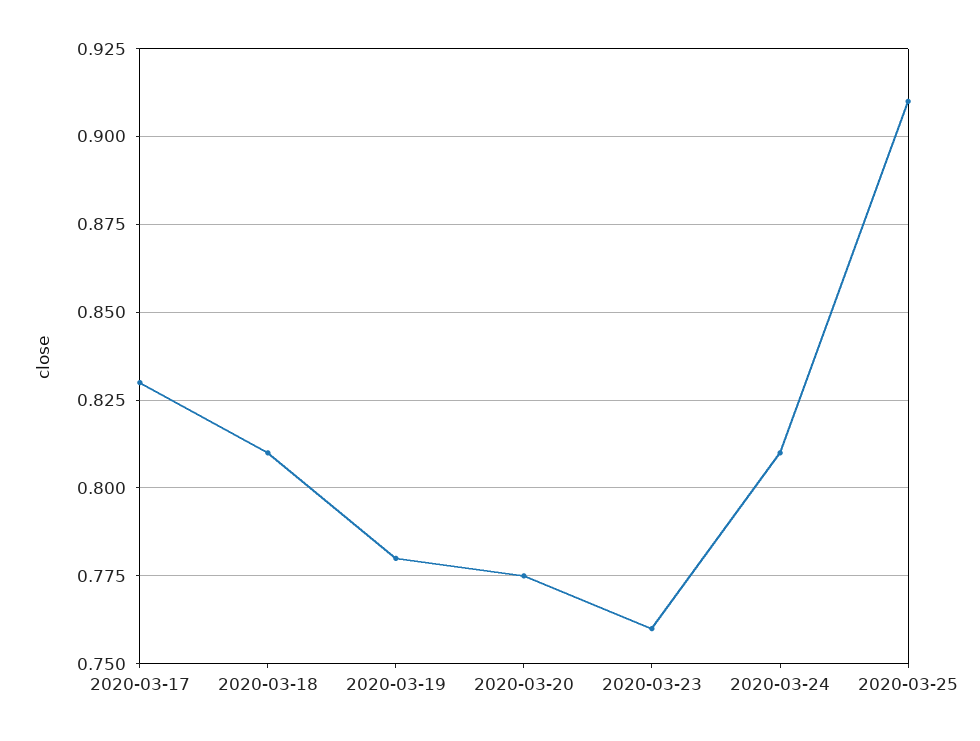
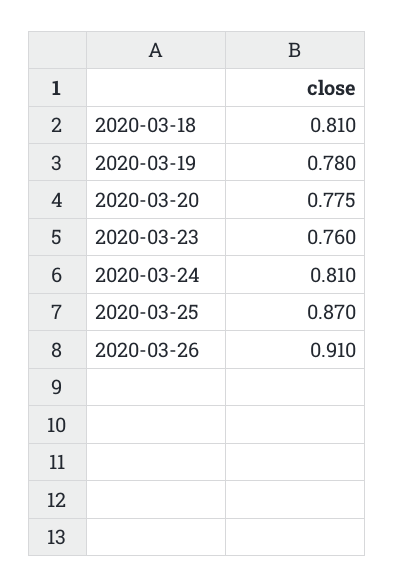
2020-03-17: 0.83 -> none
2020-03-25: 0.91 -> 0.87
2020-03-26: none -> 0.91

